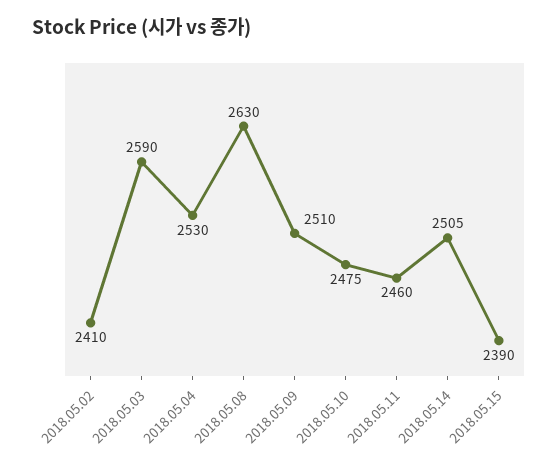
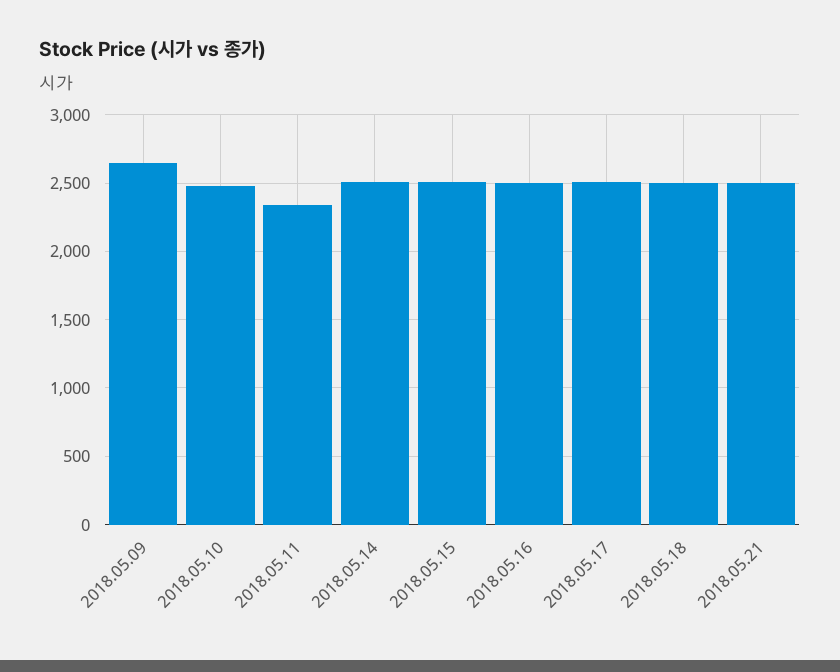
2018.05.02: 2410 -> none
2018.05.03: 2590 -> none
2018.05.04: 2530 -> none
2018.05.08: 2630 -> none
2018.05.09: 2510 -> 2650
2018.05.11: 2460 -> 2350
2018.05.15: 2390 -> 2500
2018.05.16: none -> 2500
2018.05.17: none -> 2500
2018.05.18: none -> 2500
2018.05.21: none -> 2500

